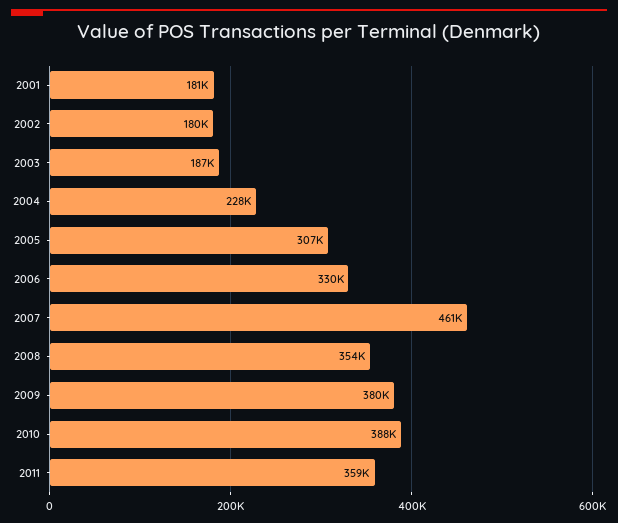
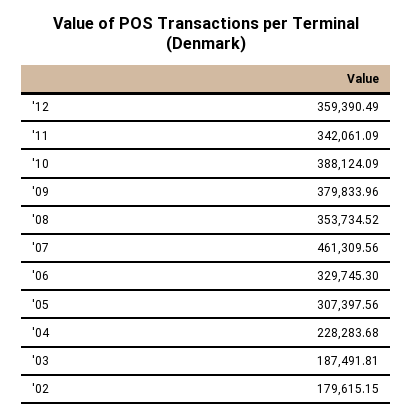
2001: 181000 -> none
2011: 359000 -> 342061.09
'12: none -> 359390.49

